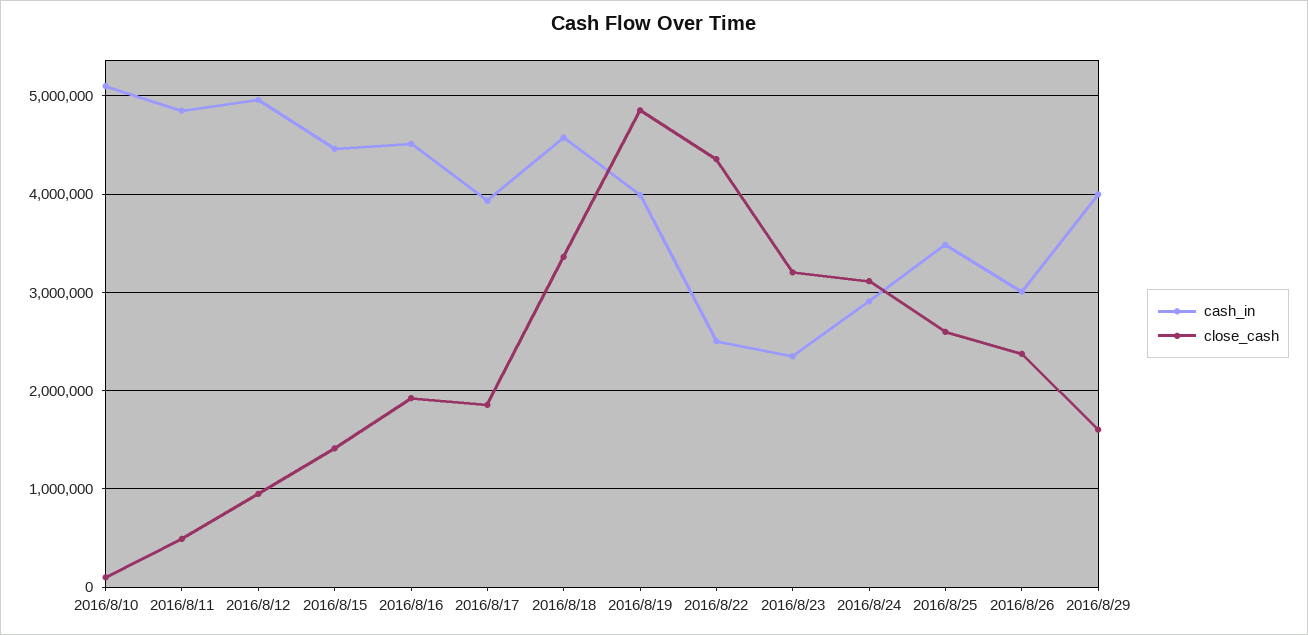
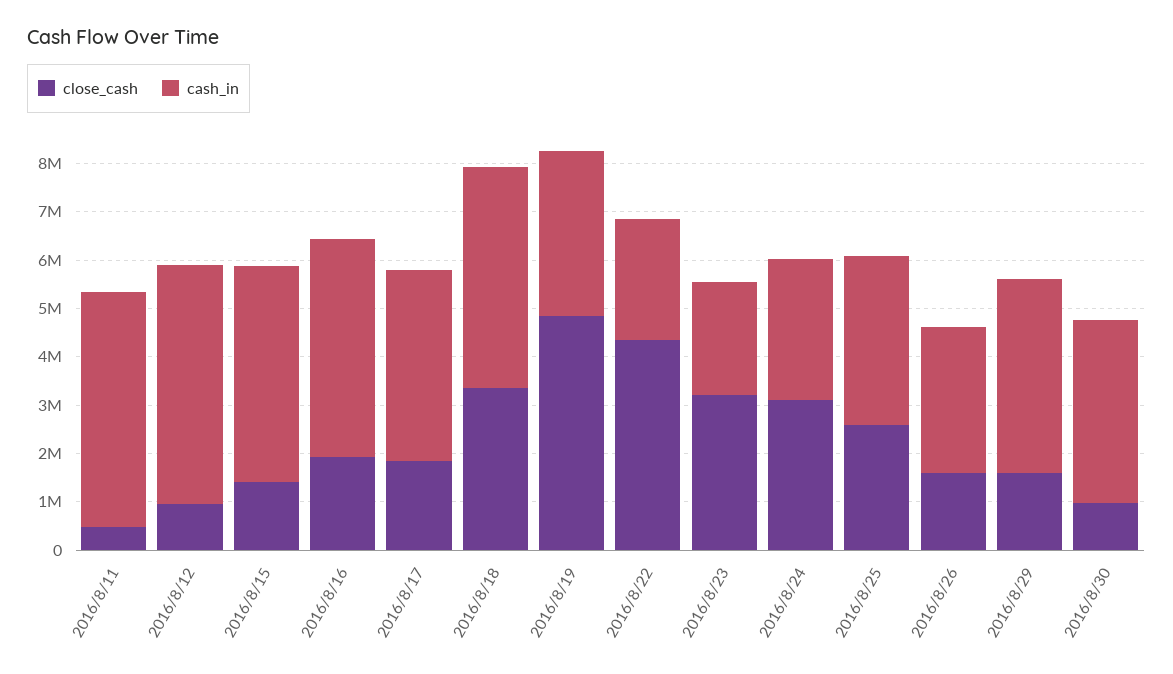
cash_in, 2016/8/10: 5100000 -> none
close_cash, 2016/8/10: 100000 -> none
cash_in, 2016/8/19: 4000000 -> 3400000
close_cash, 2016/8/26: 2400000 -> 1600000
close_cash, 2016/8/30: none -> 1000000
cash_in, 2016/8/30: none -> 3800000

